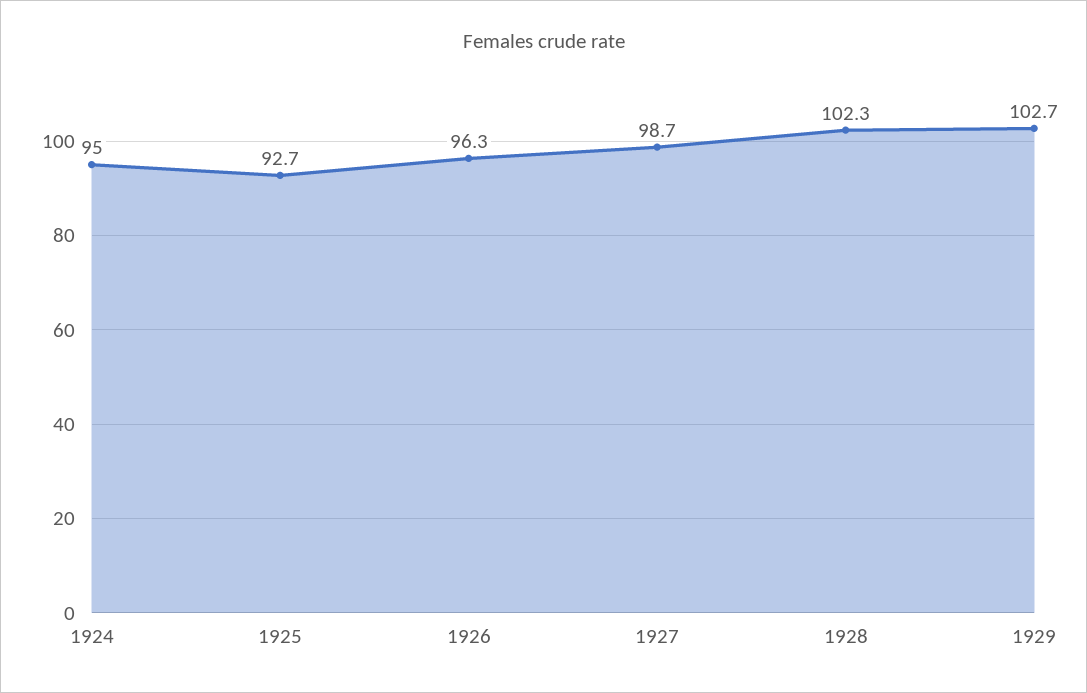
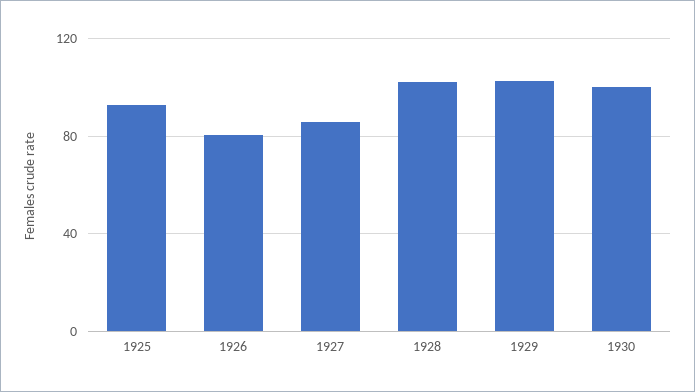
1924: 95 -> none
1926: 96.3 -> 80
1927: 98.7 -> 85
1930: none -> 100

